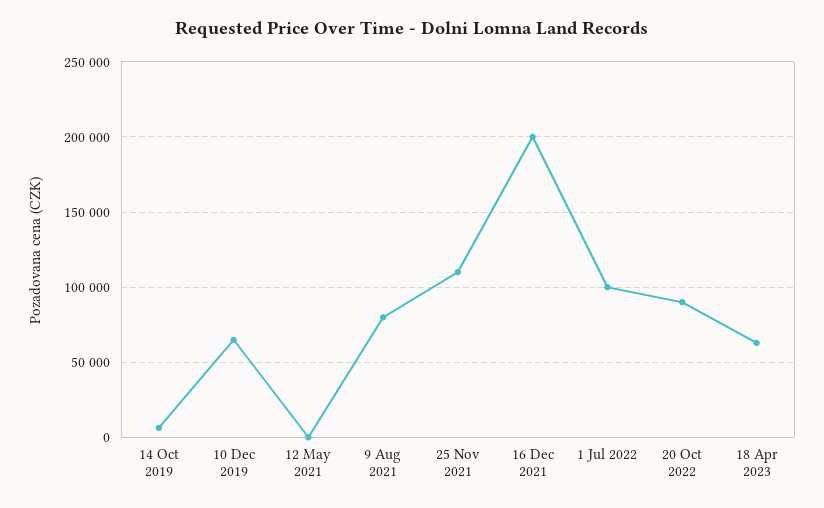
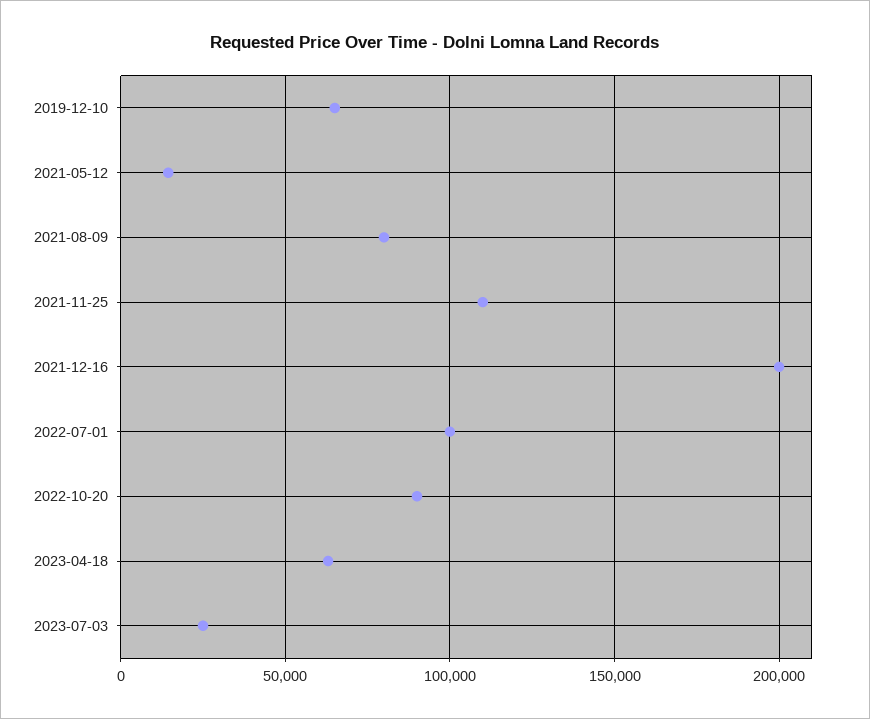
14 Oct 2019: 5000 -> none
12 May 2021: 0 -> 15000
2023-07-03: none -> 25000

